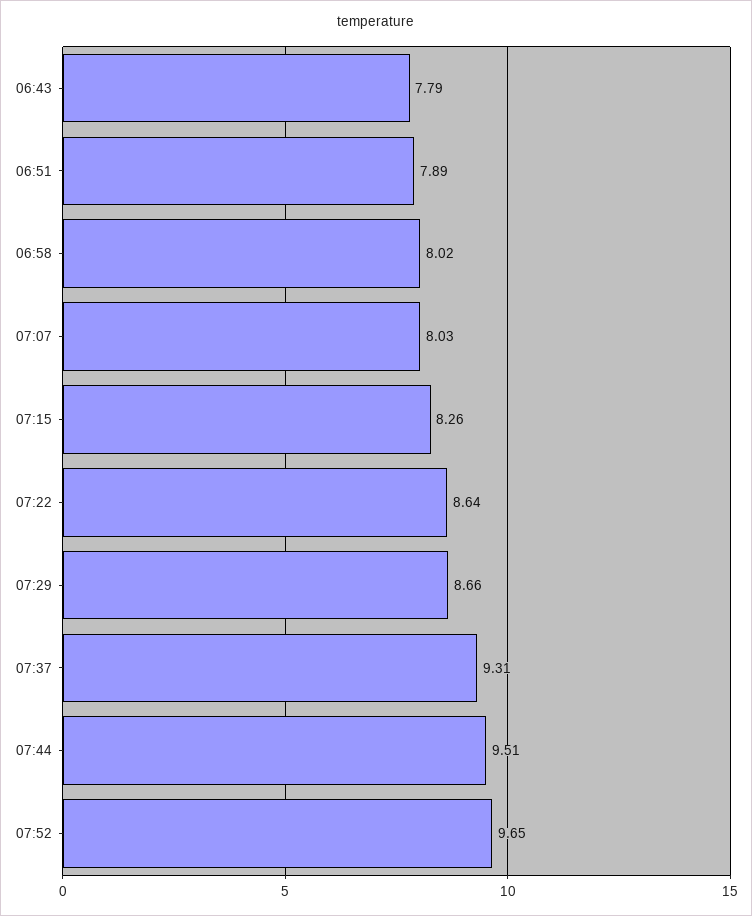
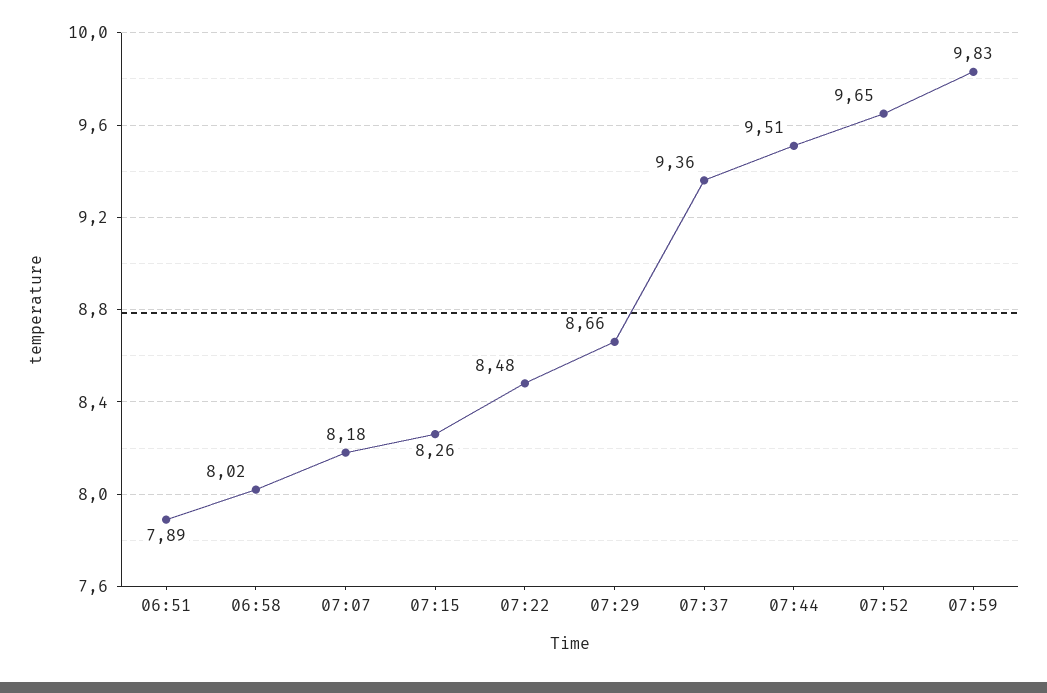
06:43: 7.79 -> none
07:07: 8.03 -> 8.18
07:22: 8.64 -> 8.48
07:37: 9.31 -> 9.36
07:59: none -> 9.83

